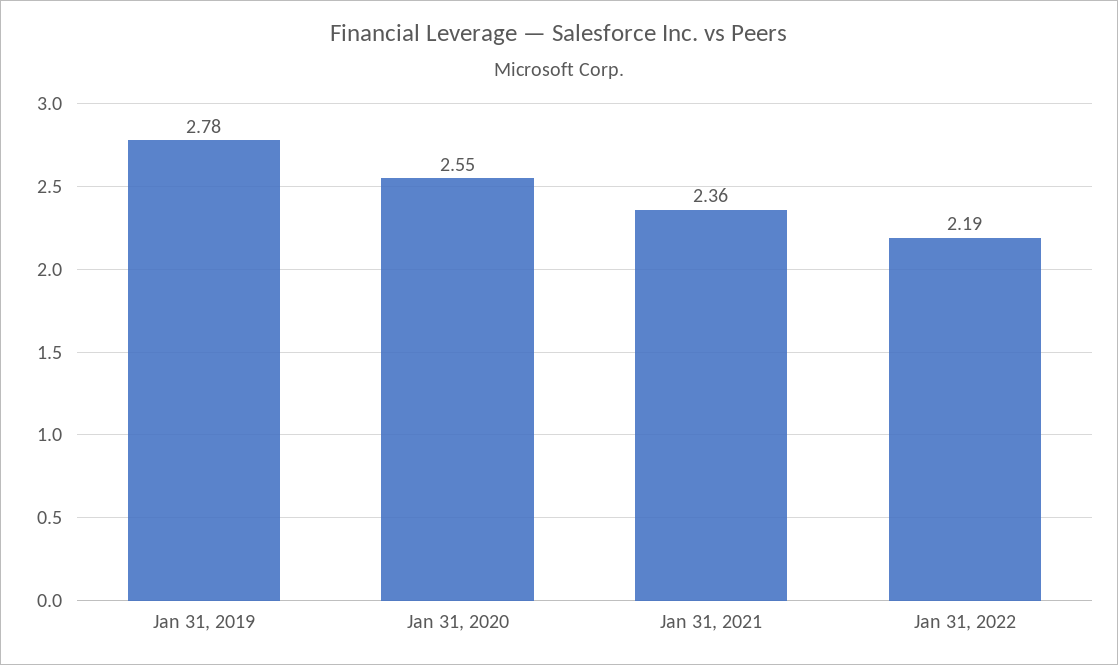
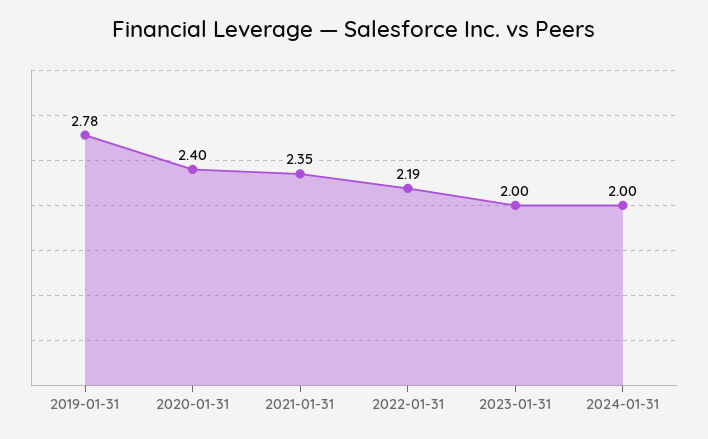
Jan 31, 2020: 2.55 -> 2.4
Jan 31, 2021: 2.36 -> 2.35
2023-01-31: none -> 2
2024-01-31: none -> 2

